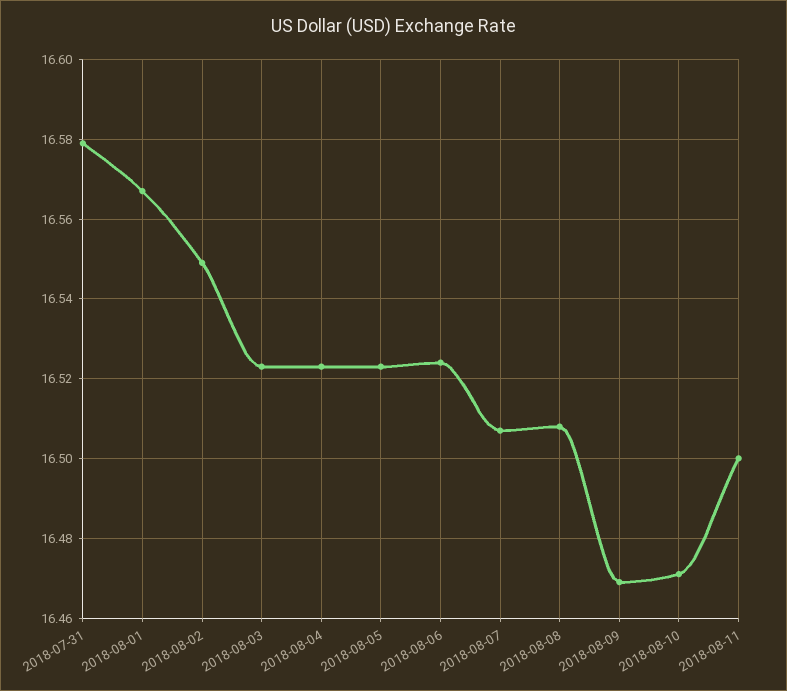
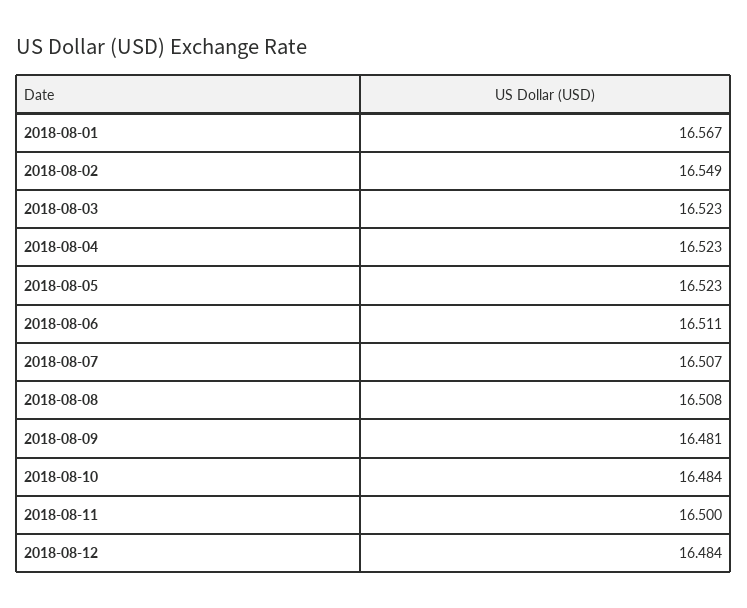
2018-07-31: 16.58 -> none
2018-08-06: 16.525 -> 16.511
2018-08-09: 16.47 -> 16.481
2018-08-10: 16.47 -> 16.484
2018-08-12: none -> 16.484

